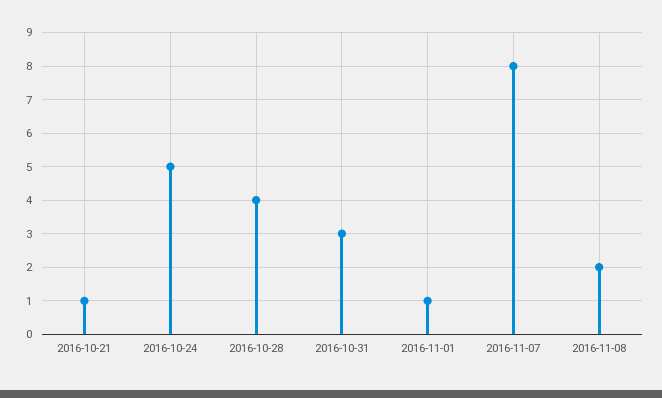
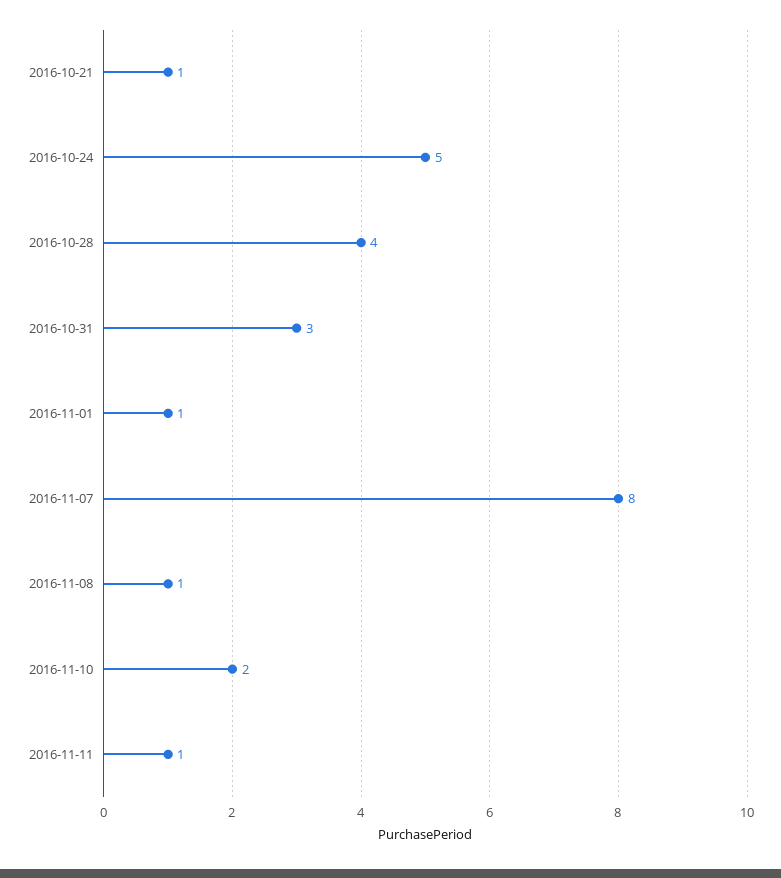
2016-11-08: 2 -> 1
2016-11-10: none -> 2
2016-11-11: none -> 1

